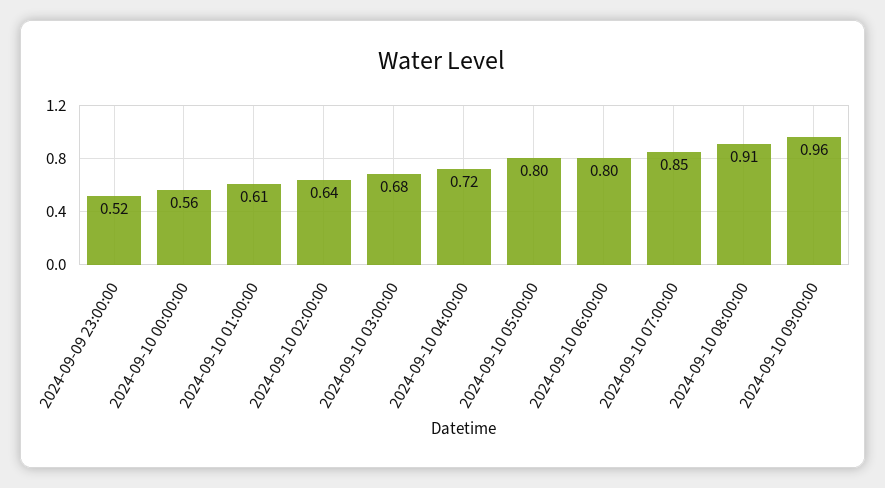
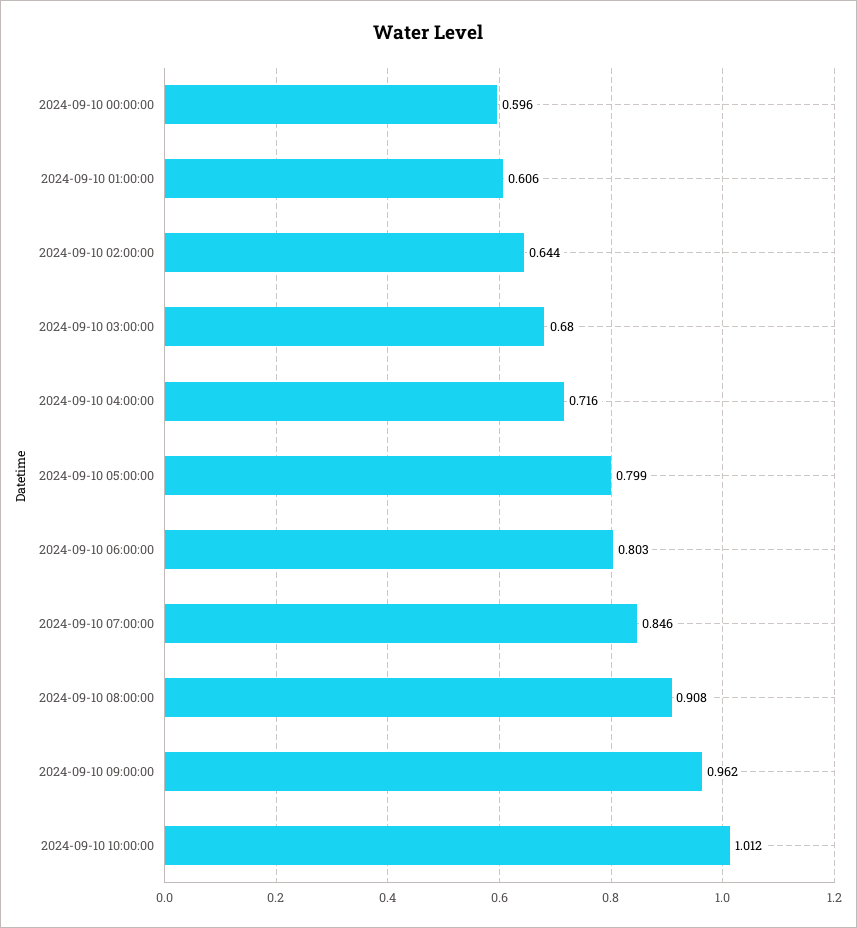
2024-09-09 23:00:00: 0.52 -> none
2024-09-10 00:00:00: 0.56 -> 0.596
2024-09-10 10:00:00: none -> 1.012

